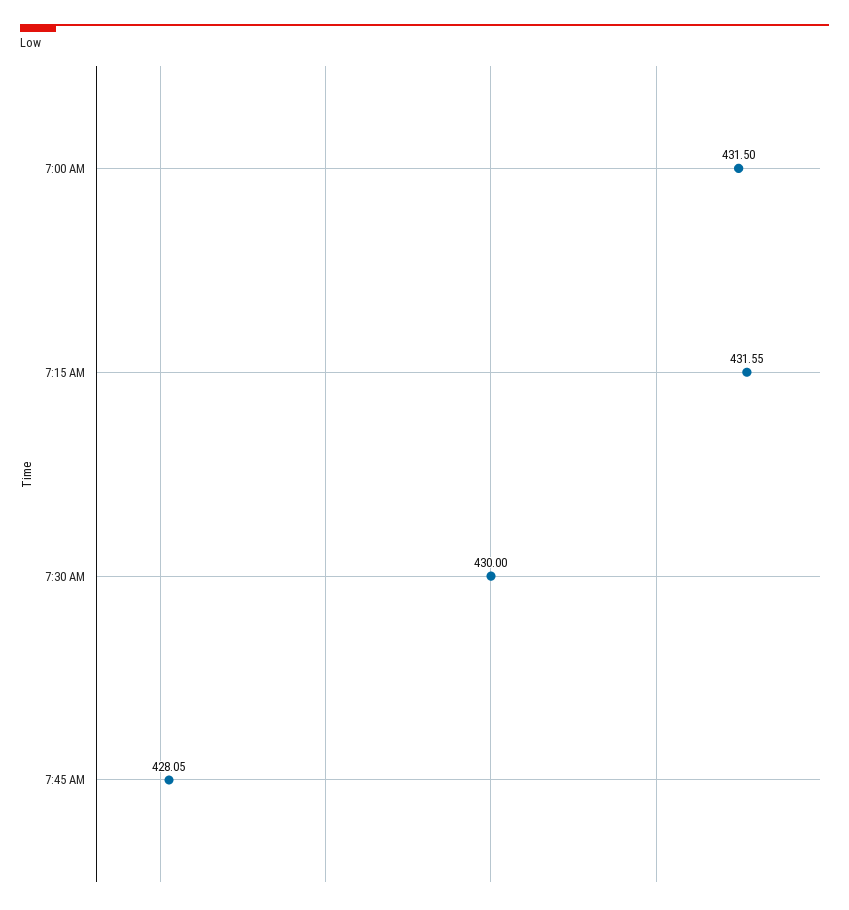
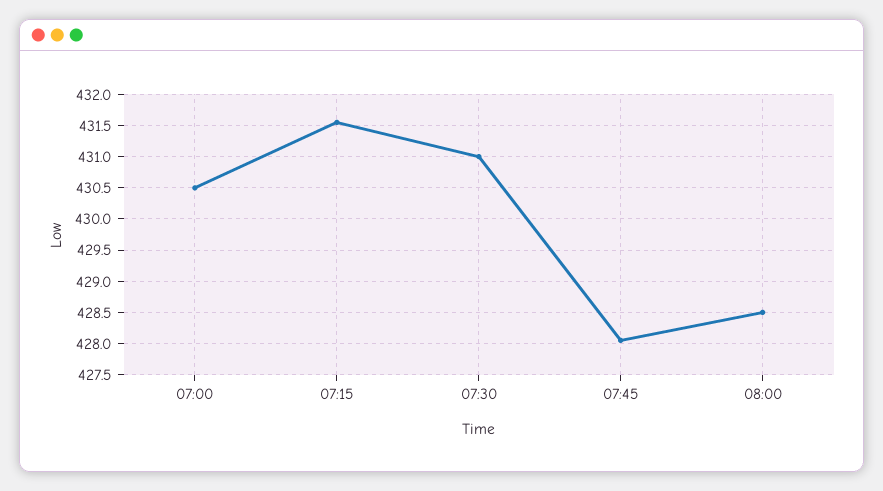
7:00 AM: 431.5 -> 430.5
7:30 AM: 430 -> 431
08:00: none -> 428.5

